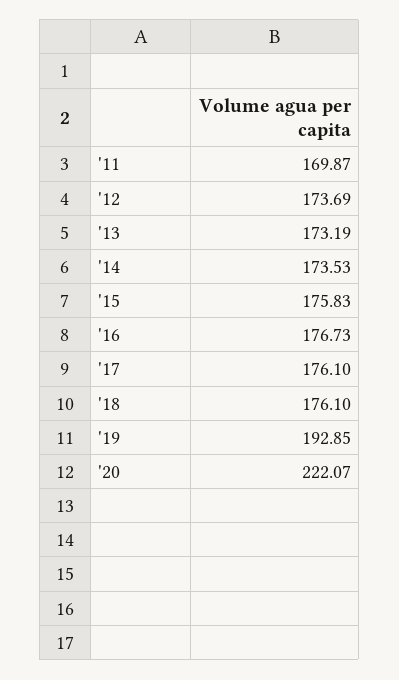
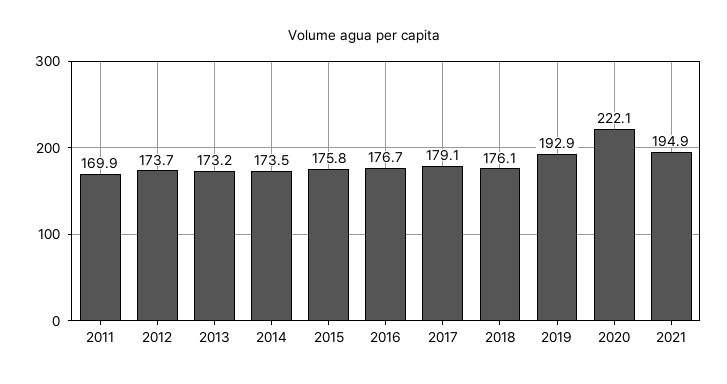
'17: 176.1 -> 179.1
2021: none -> 194.9

